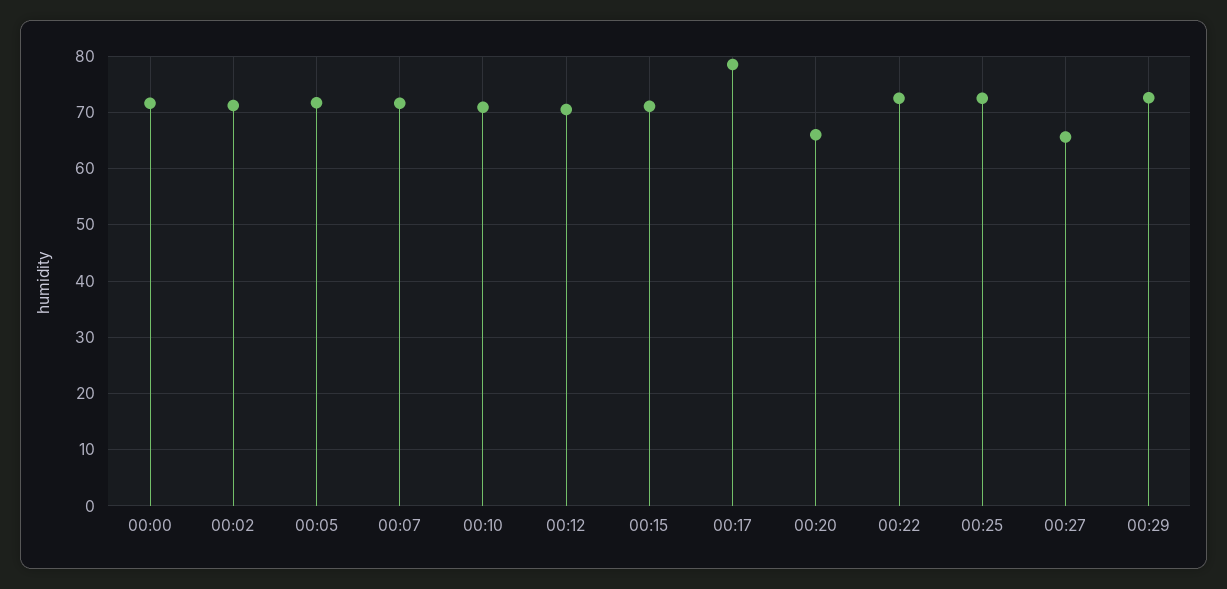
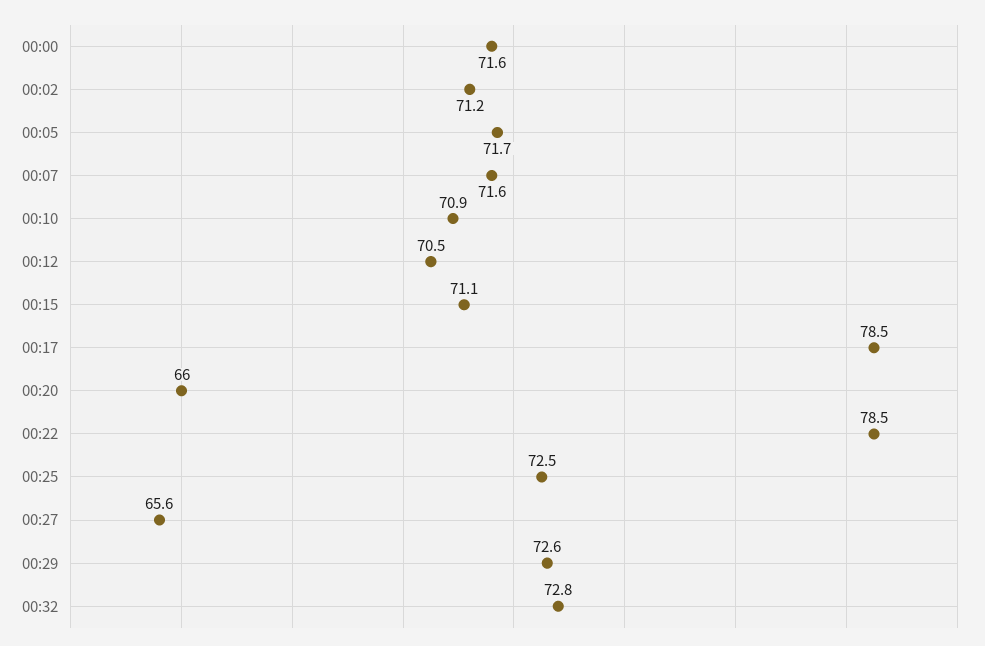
00:22: 72 -> 78.5
00:32: none -> 72.8

